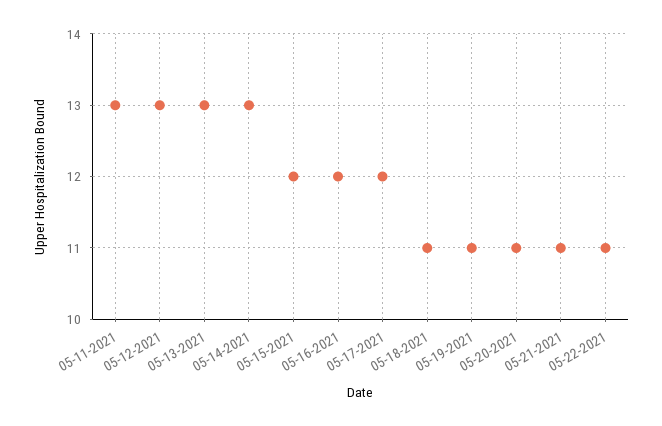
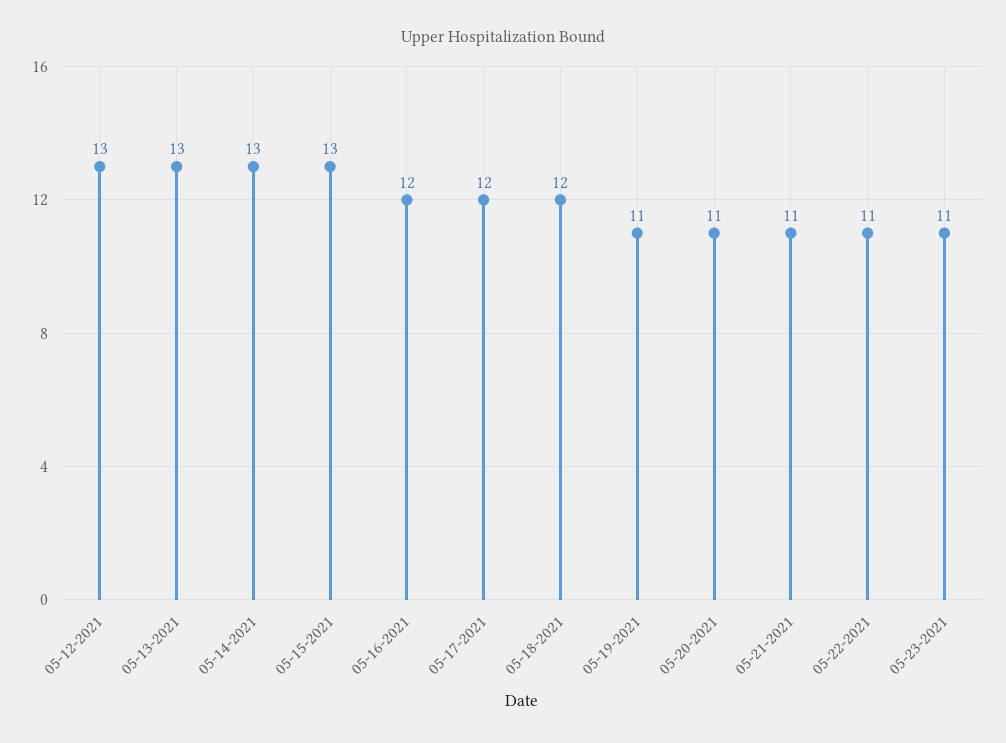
05-11-2021: 13 -> none
05-15-2021: 12 -> 13
05-18-2021: 11 -> 12
05-23-2021: none -> 11

